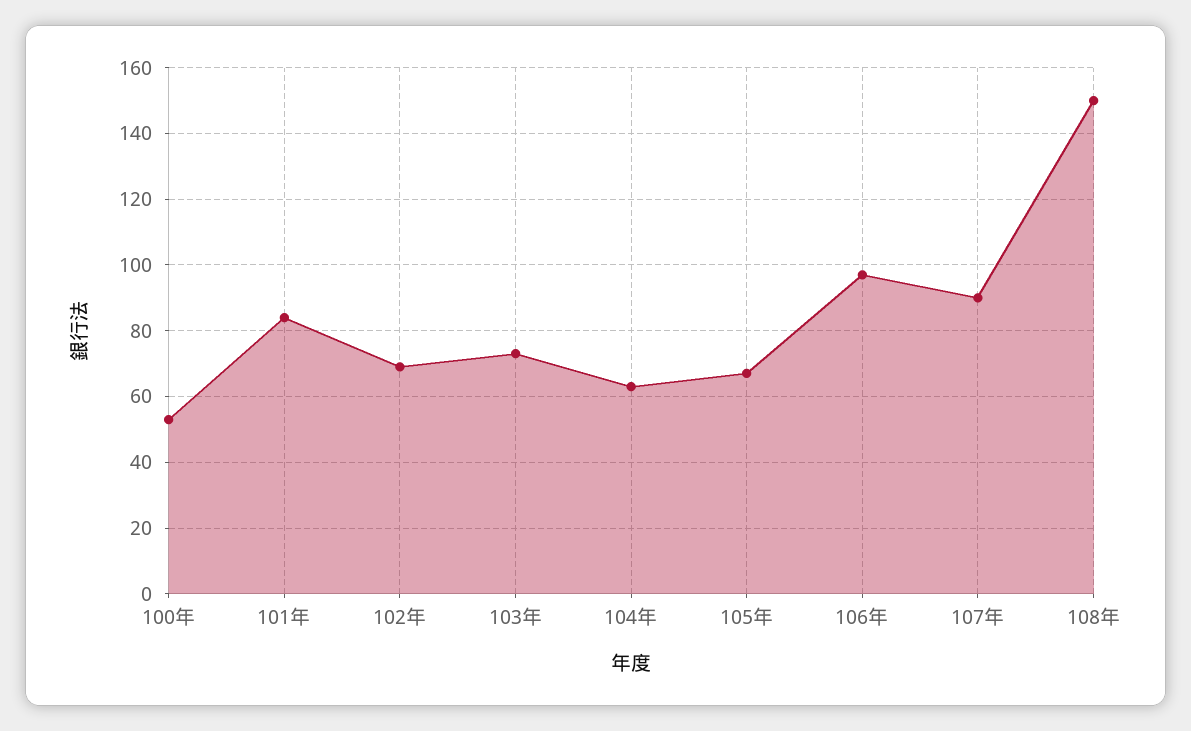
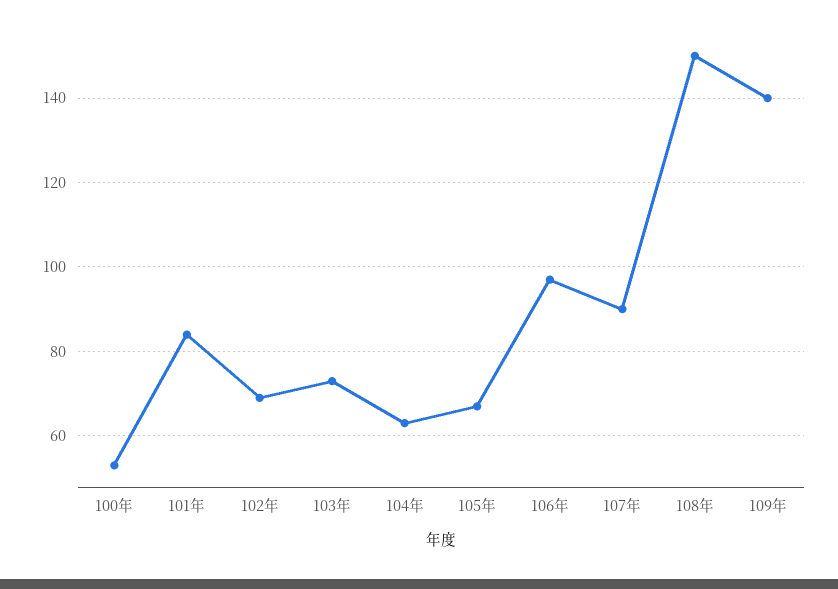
109年: none -> 140

